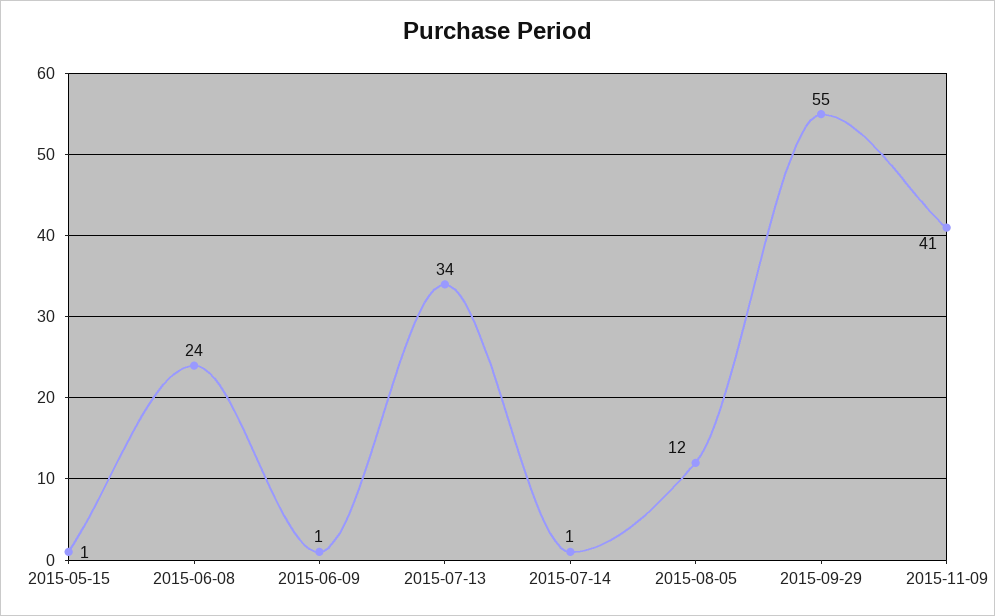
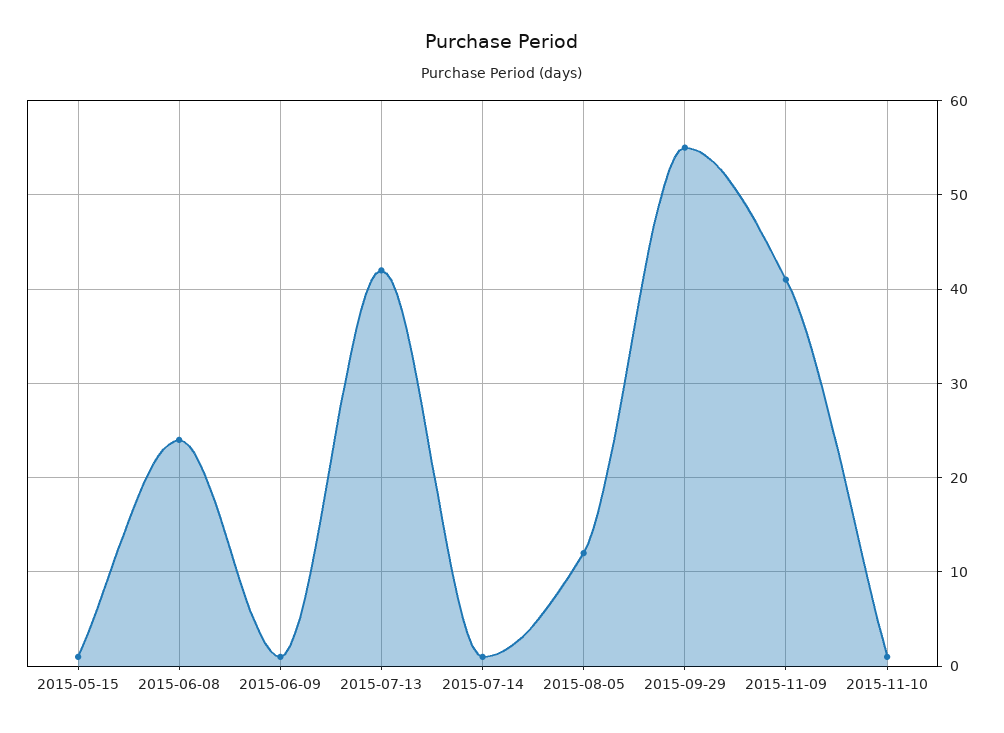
2015-07-13: 34 -> 42
2015-11-10: none -> 1

